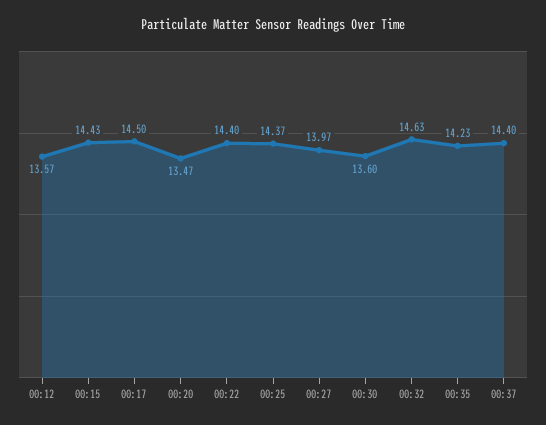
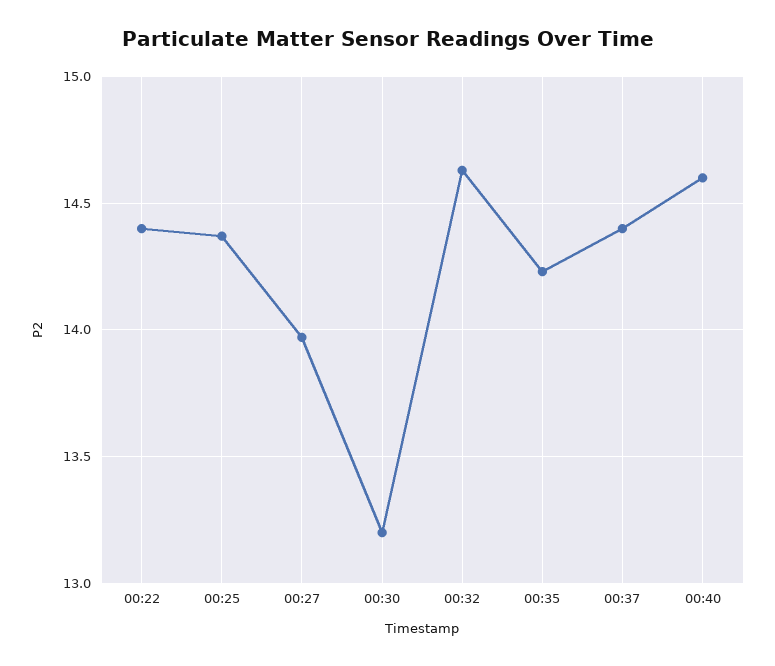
00:12: 13.57 -> none
00:15: 14.43 -> none
00:17: 14.5 -> none
00:20: 13.47 -> none
00:30: 13.6 -> 13.2
00:40: none -> 14.6

